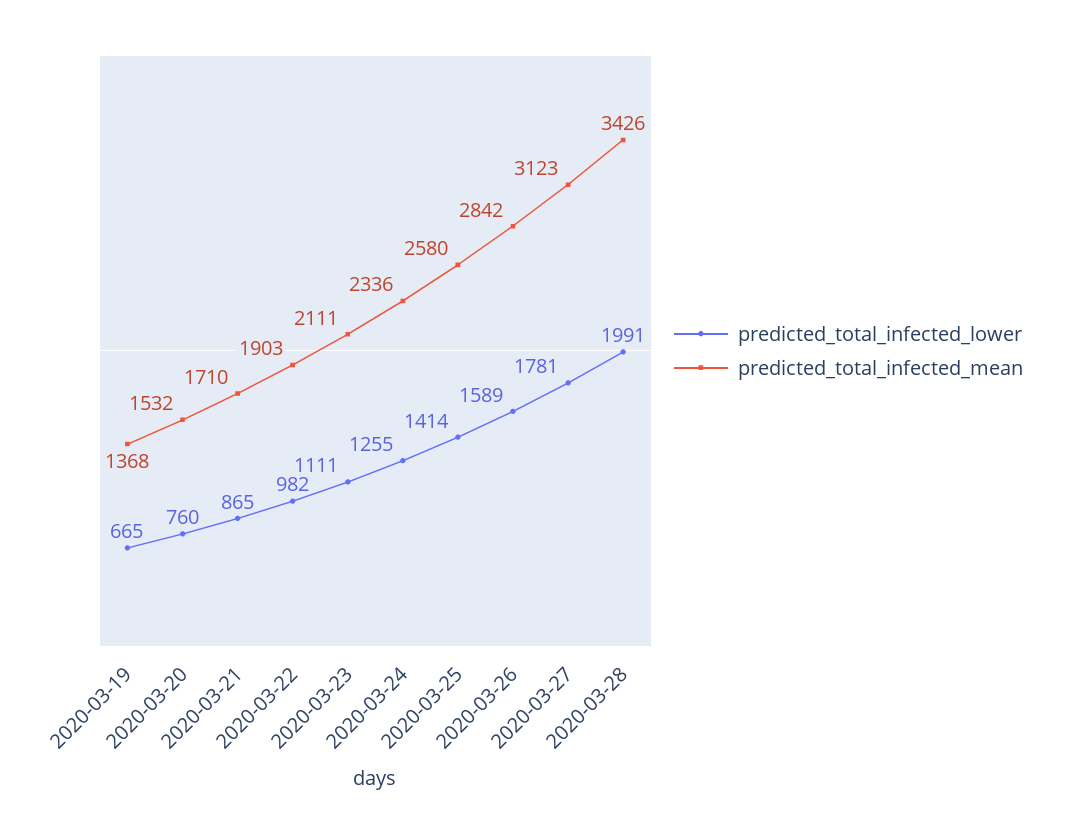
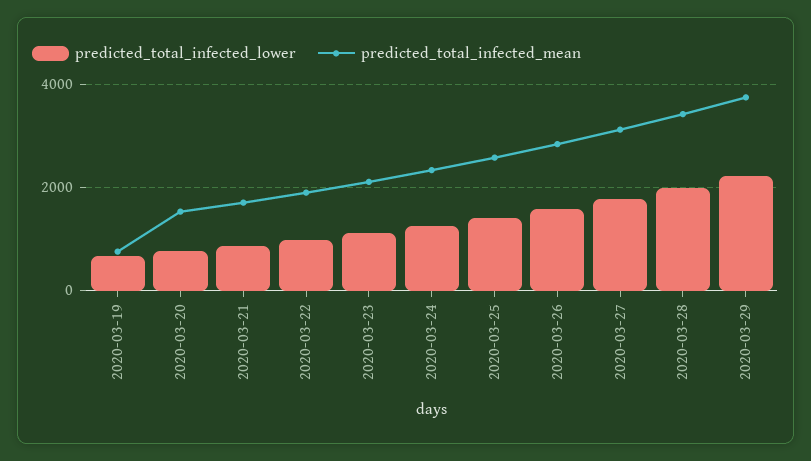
predicted_total_infected_mean, 2020-03-19: 1368 -> 800
predicted_total_infected_lower, 2020-03-29: none -> 2200
predicted_total_infected_mean, 2020-03-29: none -> 3800

